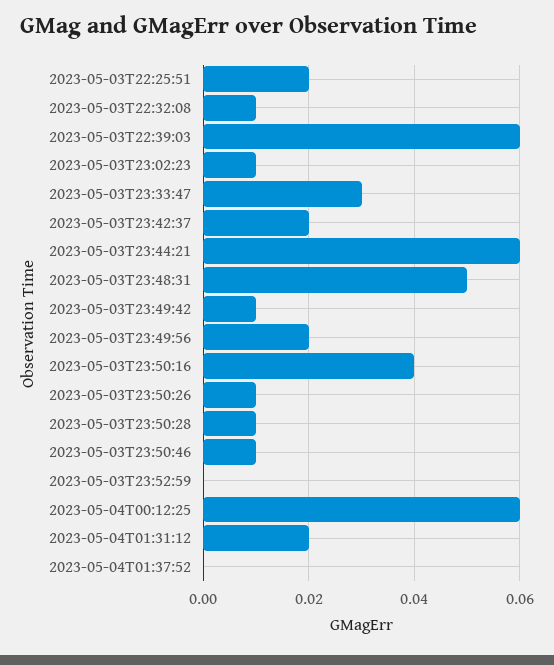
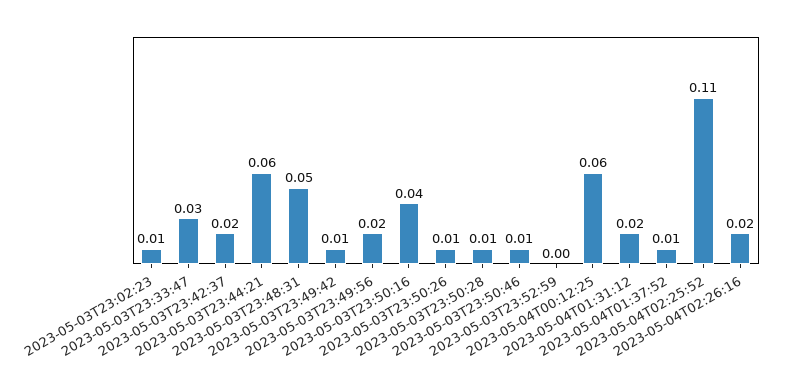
2023-05-03T22:25:51: 0.02 -> none
2023-05-03T22:32:08: 0.01 -> none
2023-05-03T22:39:03: 0.06 -> none
2023-05-04T01:37:52: 0 -> 0.01
2023-05-04T02:25:52: none -> 0.11
2023-05-04T02:26:16: none -> 0.02

